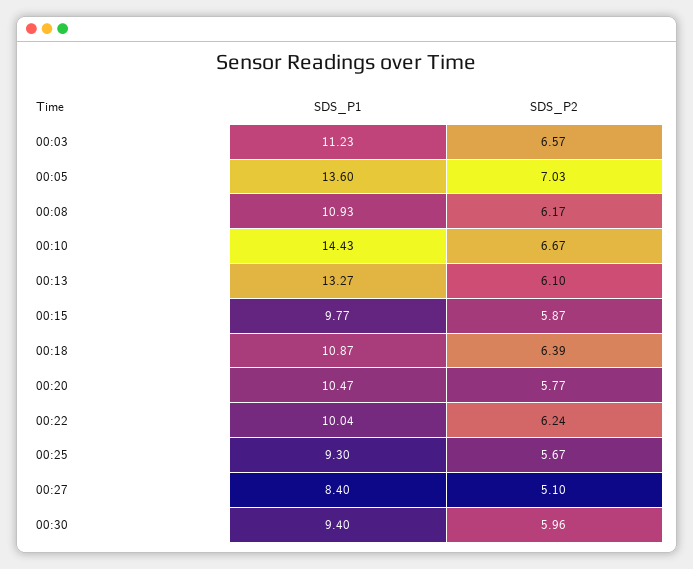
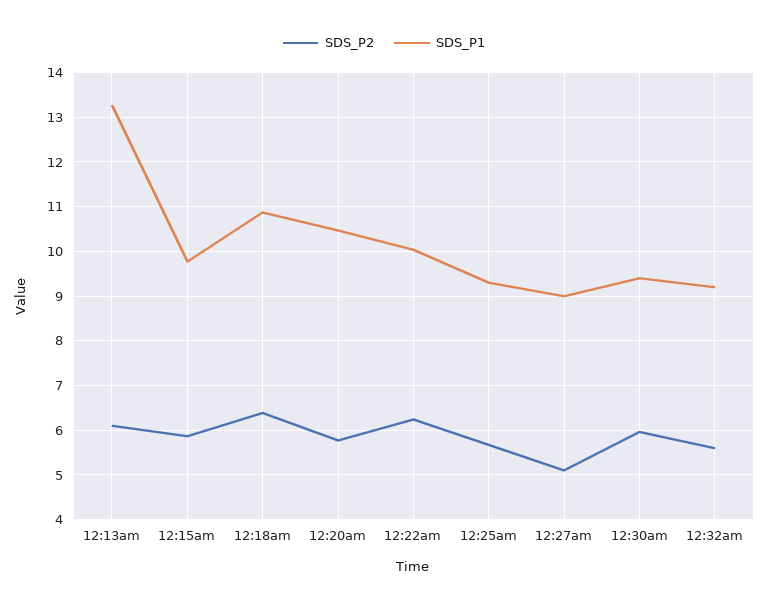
SDS_P1, 00:03: 11.23 -> none
SDS_P2, 00:03: 6.57 -> none
SDS_P1, 00:05: 13.6 -> none
SDS_P2, 00:05: 7.03 -> none
SDS_P1, 00:08: 10.93 -> none
SDS_P2, 00:08: 6.17 -> none
SDS_P1, 00:10: 14.43 -> none
SDS_P2, 00:10: 6.67 -> none
SDS_P1, 00:27: 8.4 -> 9
SDS_P2, 12:32am: none -> 5.6
SDS_P1, 12:32am: none -> 9.2

